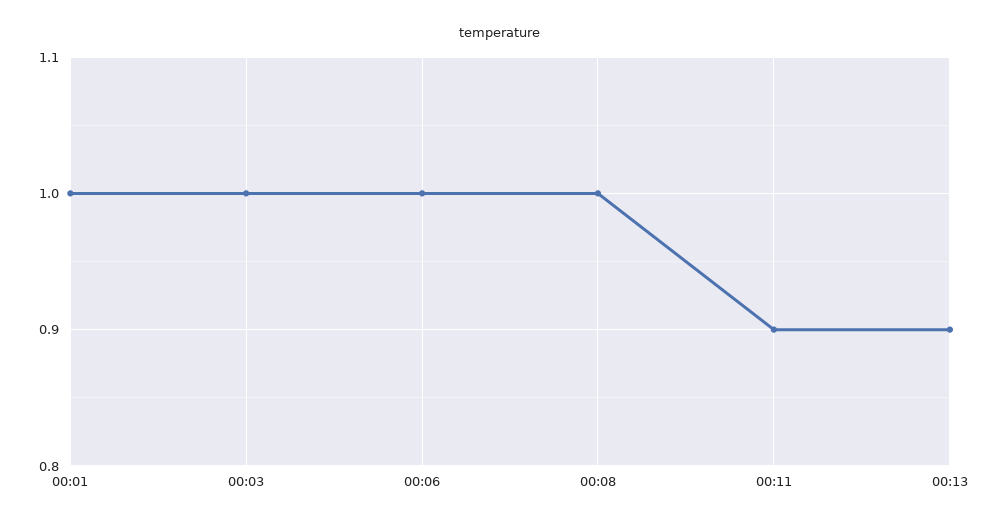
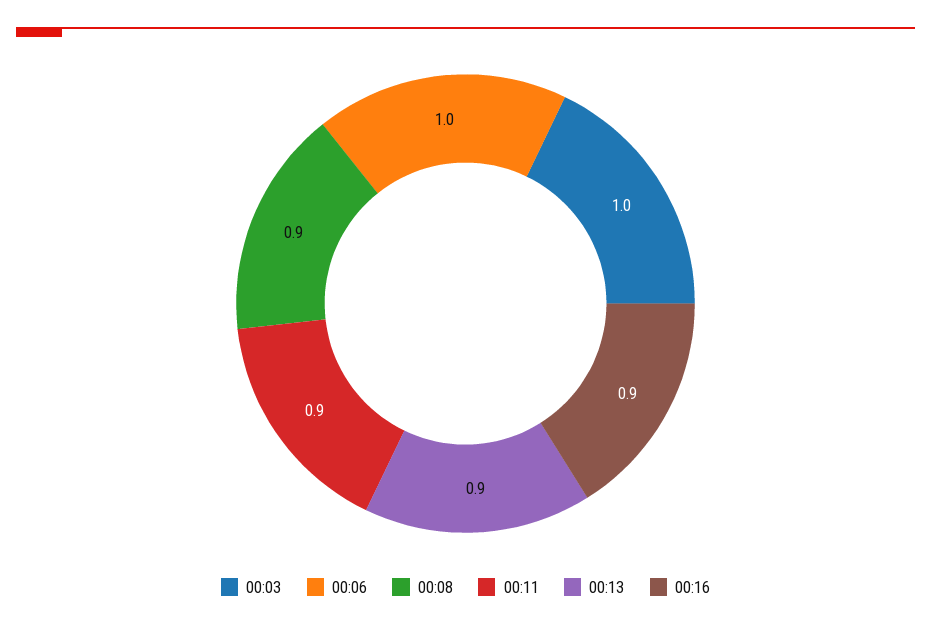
00:01: 1 -> none
00:08: 1 -> 0.9
00:16: none -> 0.9

